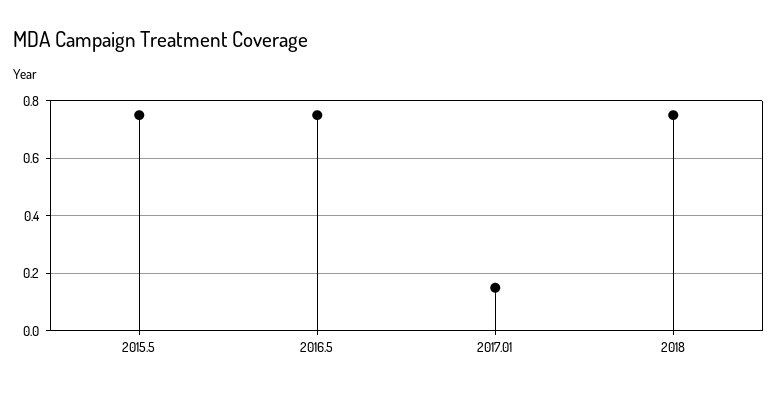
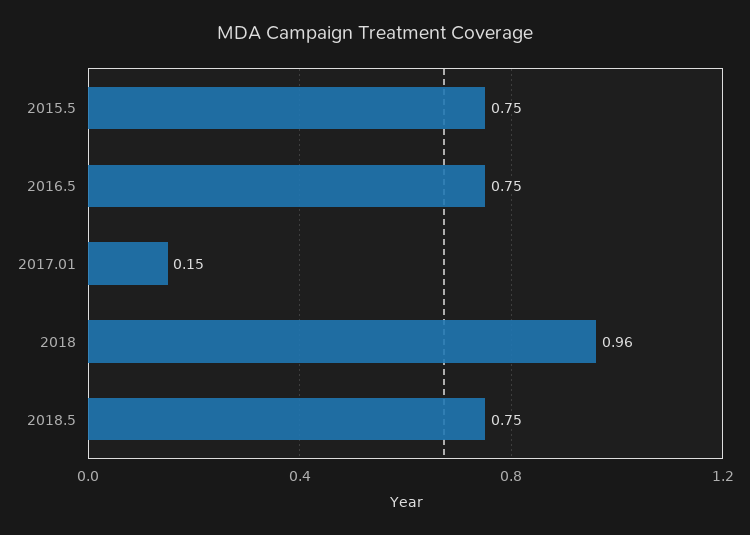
2018: 0.75 -> 0.96
2018.5: none -> 0.75

